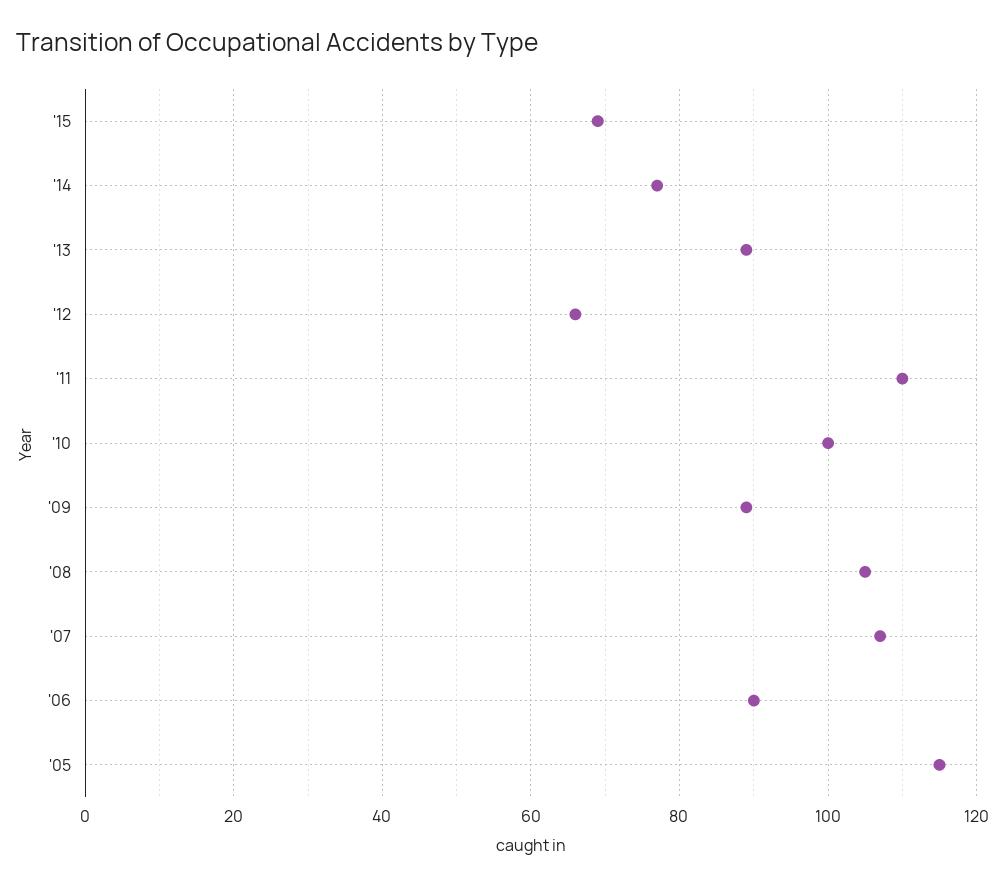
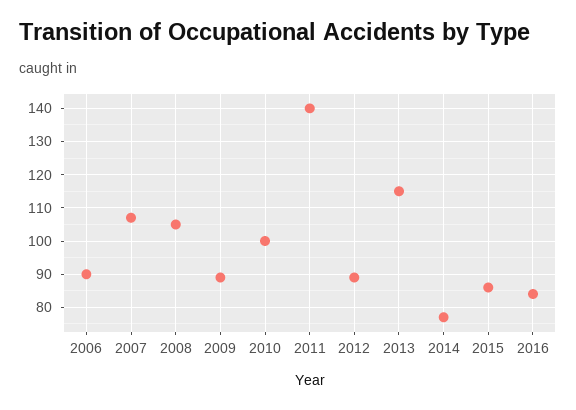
'15: 70 -> 85
'13: 90 -> 115
'12: 65 -> 90
'11: 110 -> 140
'05: 115 -> none
2016: none -> 85

